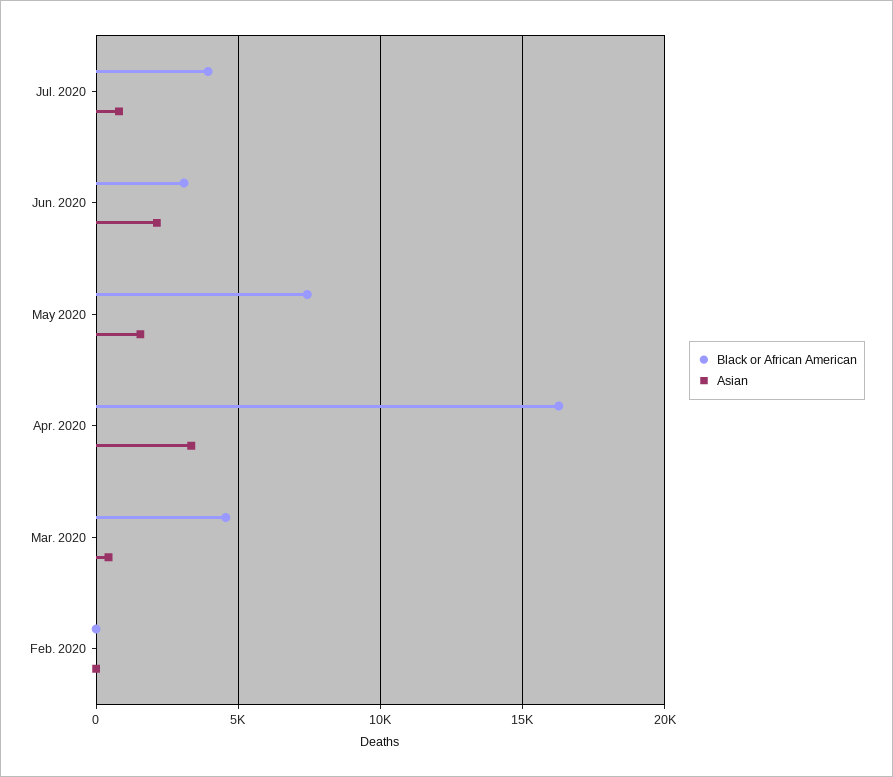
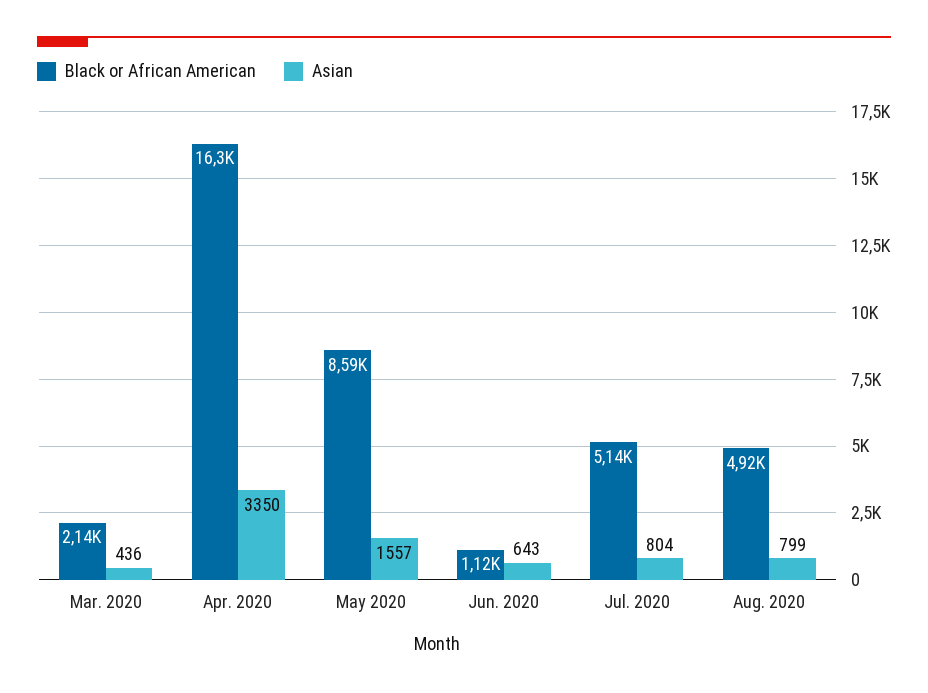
Black or African American, Jul. 2020: 4000 -> 5140
Black or African American, Jun. 2020: 3000 -> 1120
Asian, Jun. 2020: 2000 -> 643
Black or African American, May 2020: 7500 -> 8590
Black or African American, Mar. 2020: 4500 -> 2140
Black or African American, Feb. 2020: 0 -> none
Asian, Feb. 2020: 0 -> none
Black or African American, Aug. 2020: none -> 4920
Asian, Aug. 2020: none -> 799

